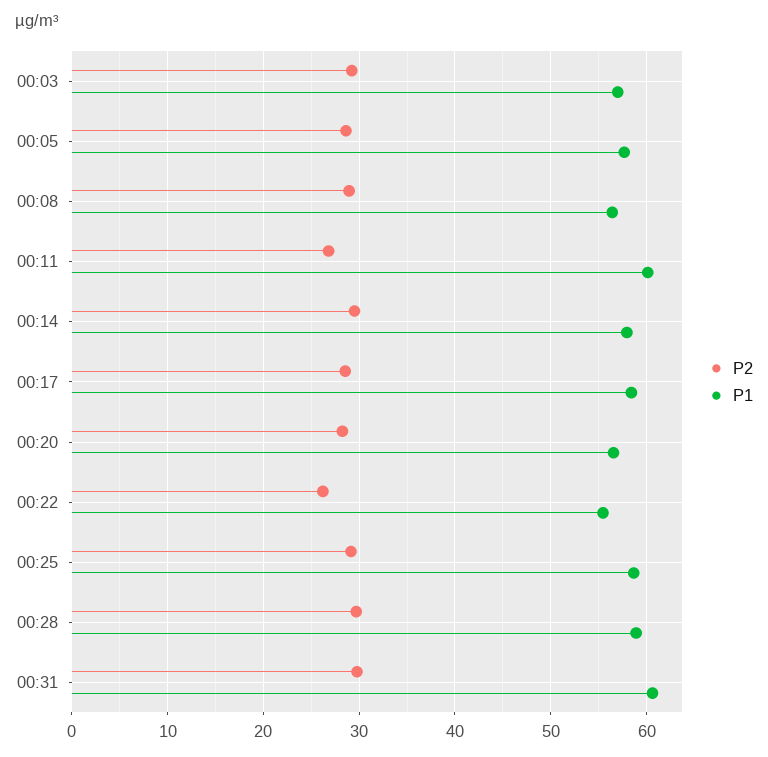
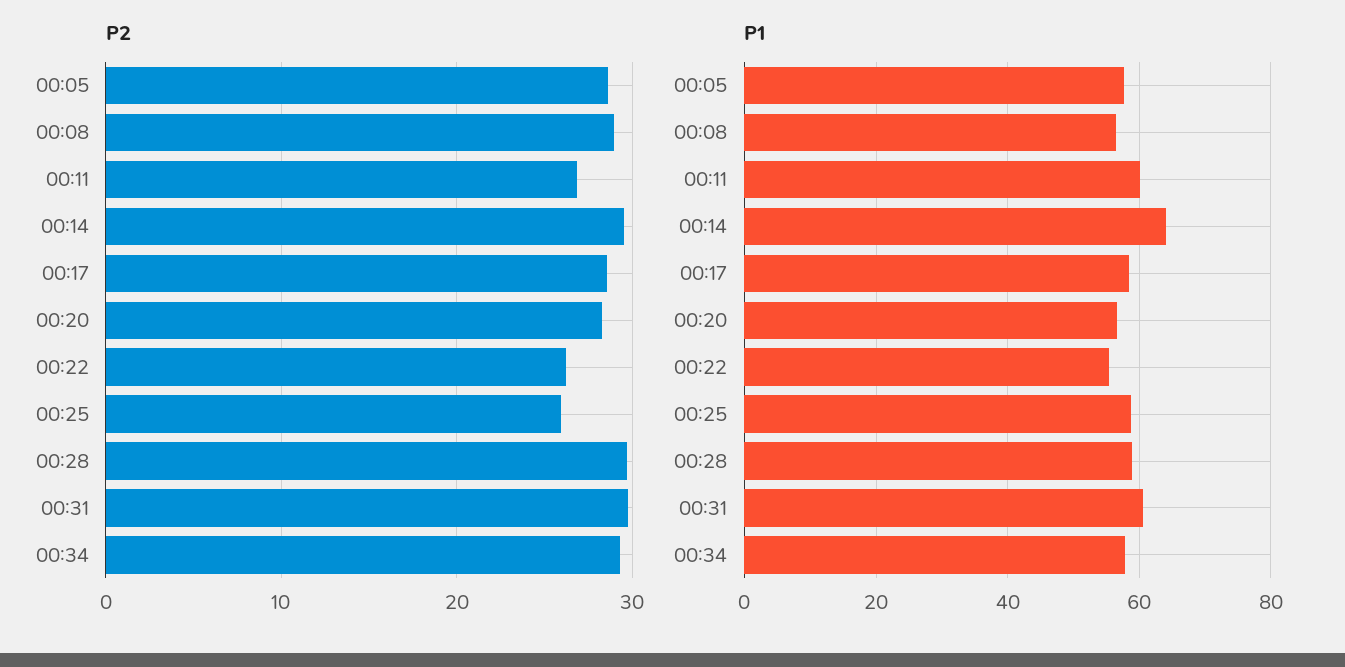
P2, 00:03: 29 -> none
P1, 00:03: 57 -> none
P1, 00:14: 58 -> 64
P2, 00:25: 29 -> 26
P2, 00:34: none -> 29
P1, 00:34: none -> 58

